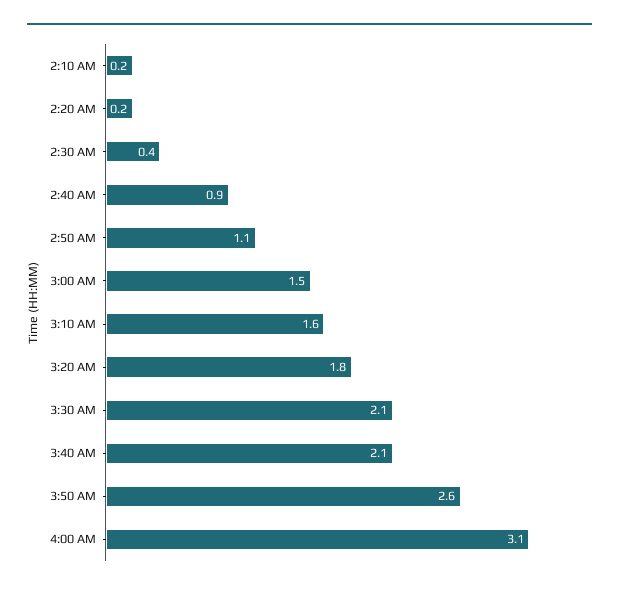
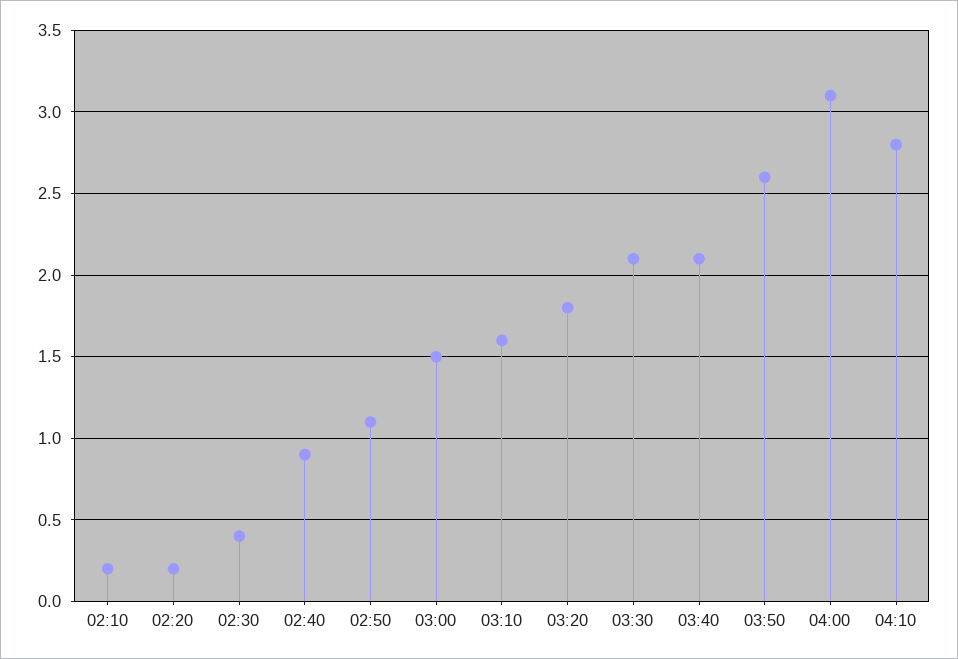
04:10: none -> 2.8

